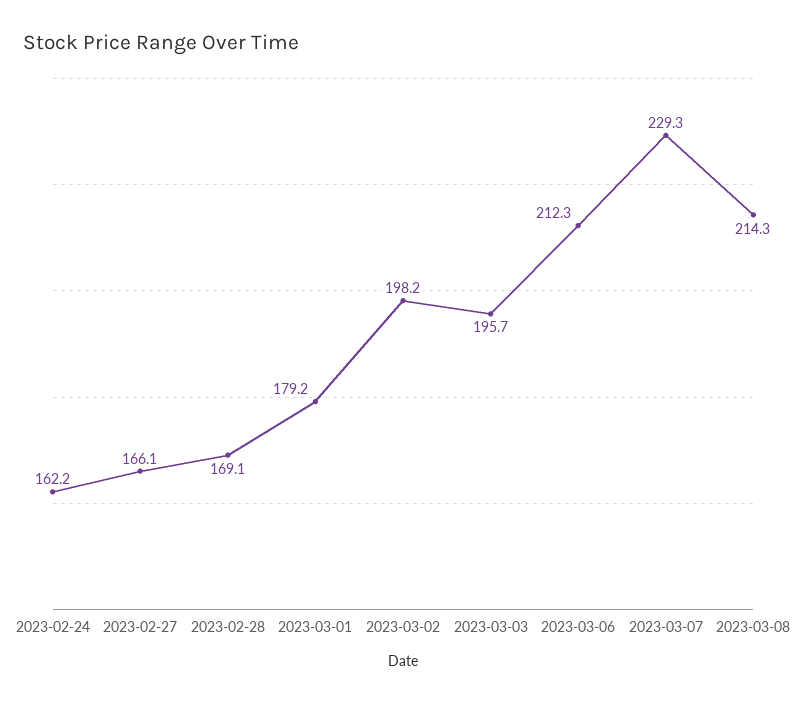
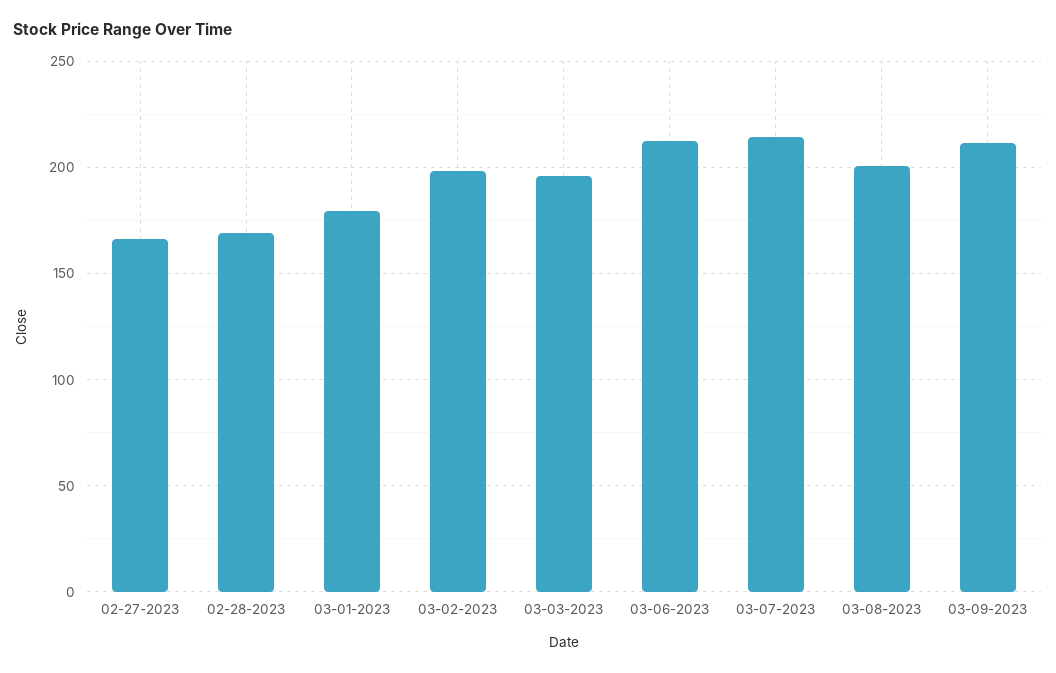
2023-02-24: 162.2 -> none
2023-03-07: 229.3 -> 215
2023-03-08: 214.3 -> 200
03-09-2023: none -> 210

